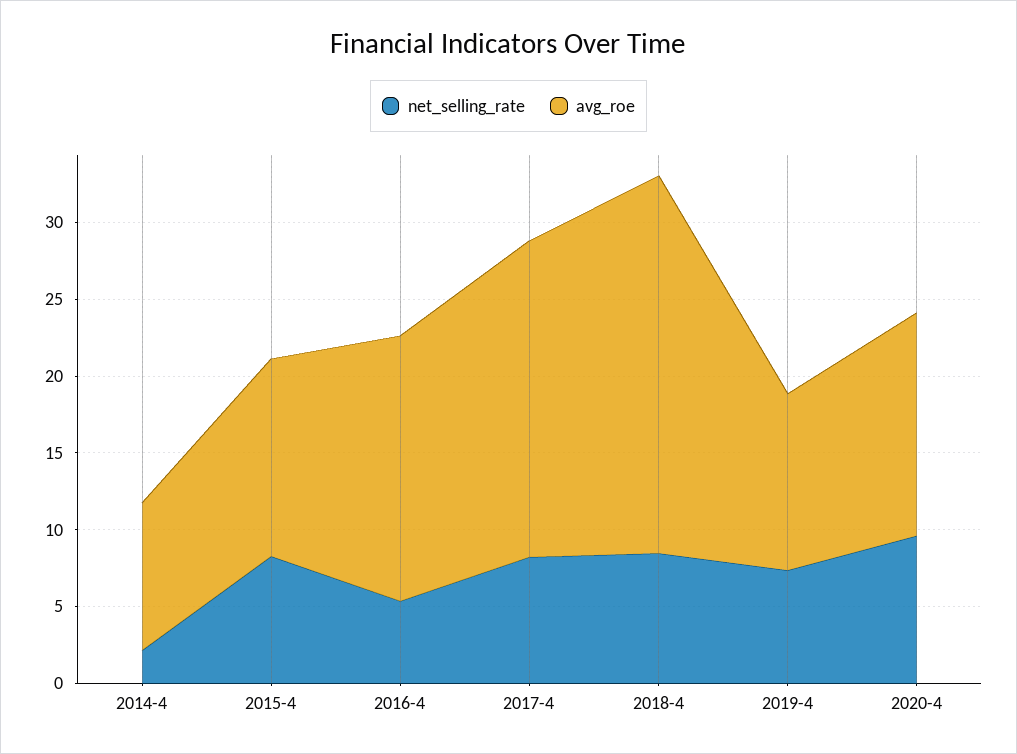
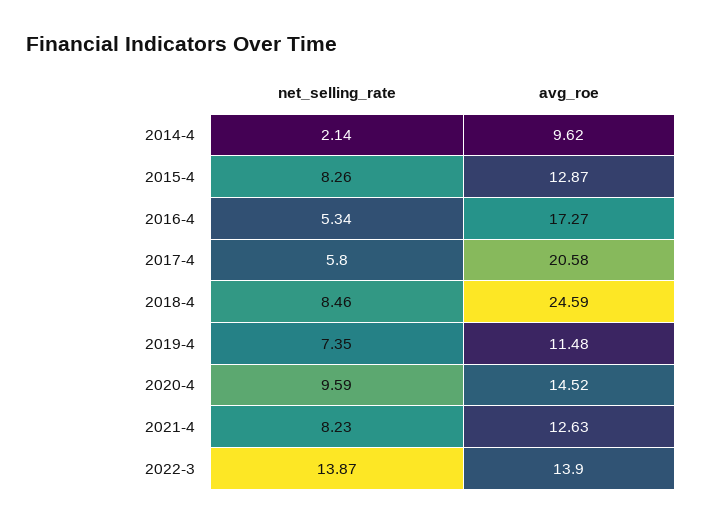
net_selling_rate, 2017-4: 8 -> 5.8
net_selling_rate, 2021-4: none -> 8.23
avg_roe, 2021-4: none -> 12.63
net_selling_rate, 2022-3: none -> 13.87
avg_roe, 2022-3: none -> 13.9

